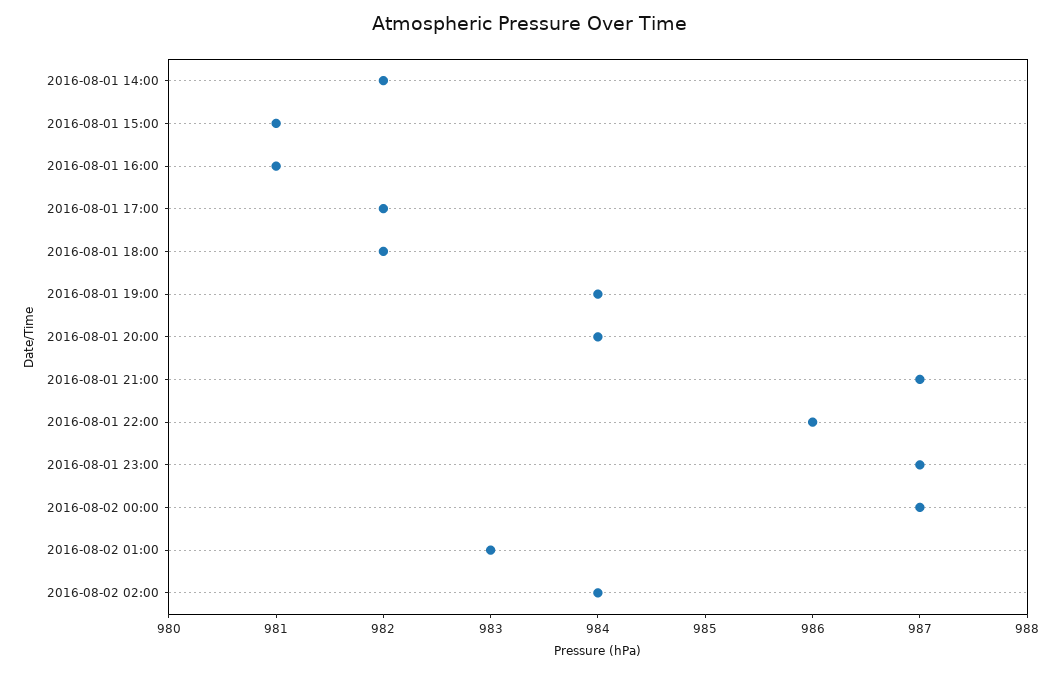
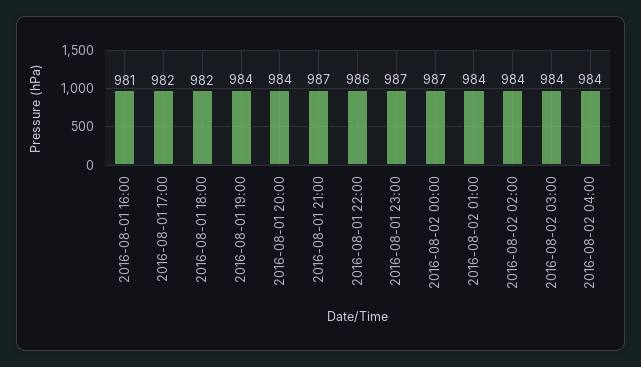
2016-08-01 14:00: 982 -> none
2016-08-01 15:00: 981 -> none
2016-08-02 01:00: 983 -> 984
2016-08-02 03:00: none -> 984
2016-08-02 04:00: none -> 984

